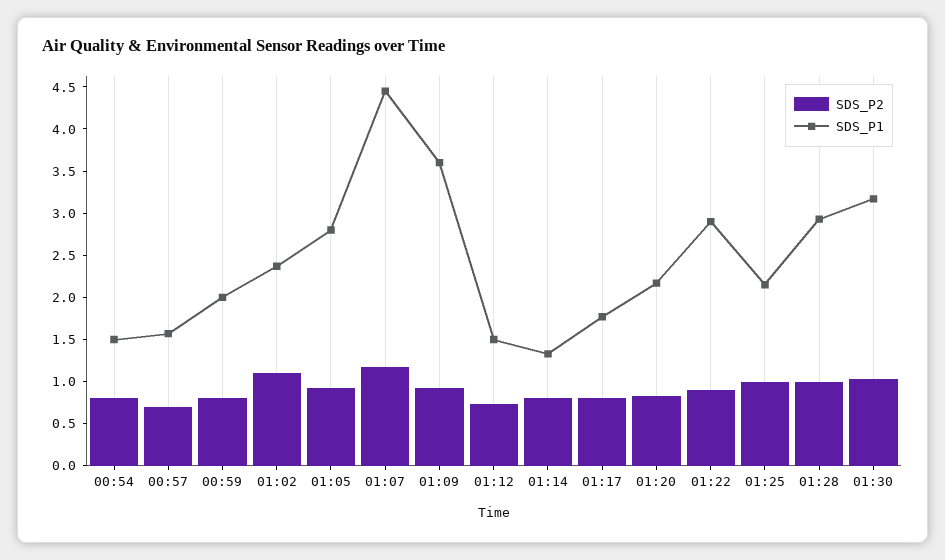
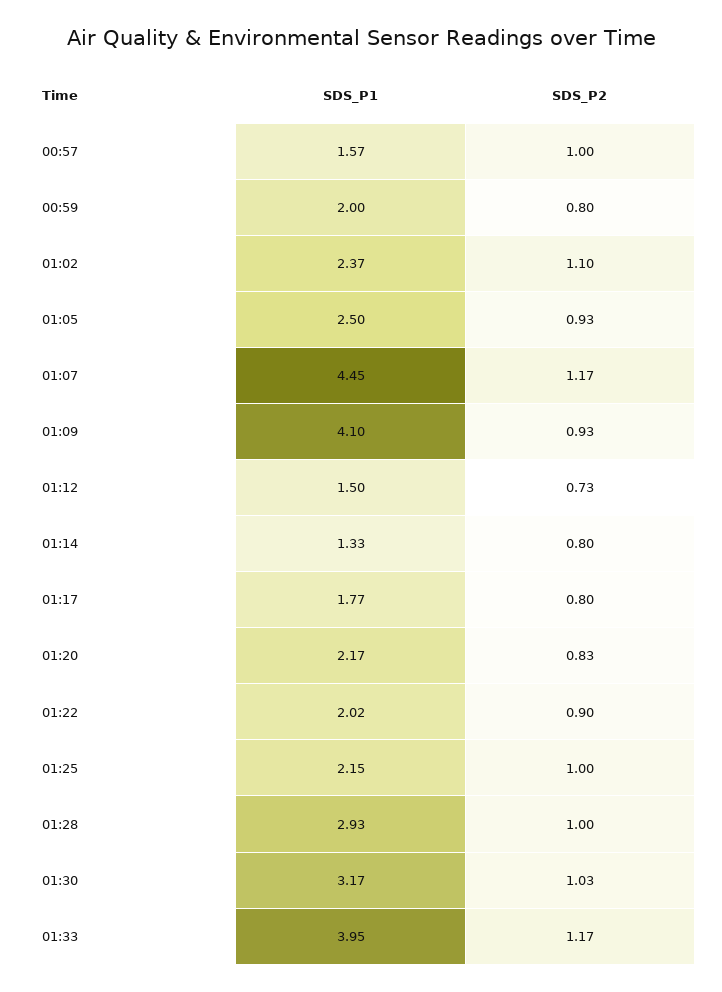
SDS_P2, 00:54: 0.8 -> none
SDS_P1, 00:54: 1.5 -> none
SDS_P2, 00:57: 0.7 -> 1
SDS_P1, 01:05: 2.8 -> 2.5
SDS_P1, 01:09: 3.6 -> 4.1
SDS_P1, 01:22: 2.9 -> 2.02
SDS_P1, 01:33: none -> 3.95
SDS_P2, 01:33: none -> 1.17

